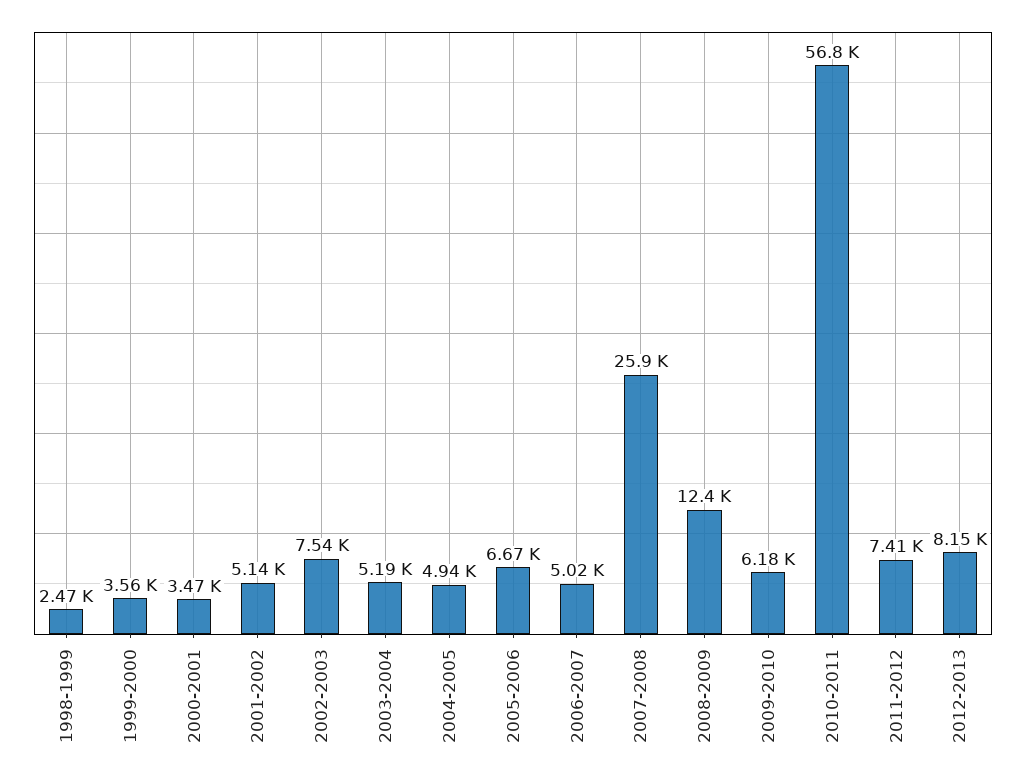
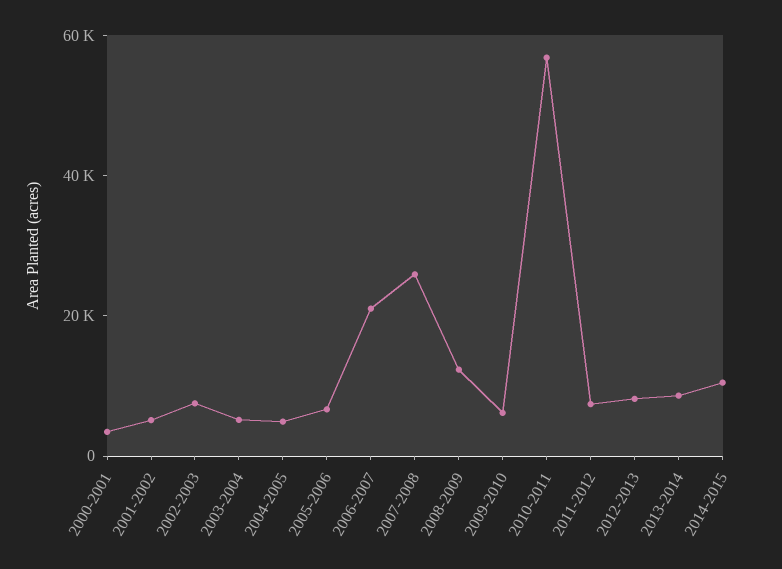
1998-1999: 2470 -> none
1999-2000: 3560 -> none
2006-2007: 5020 -> 20000
2013-2014: none -> 10000
2014-2015: none -> 10000

